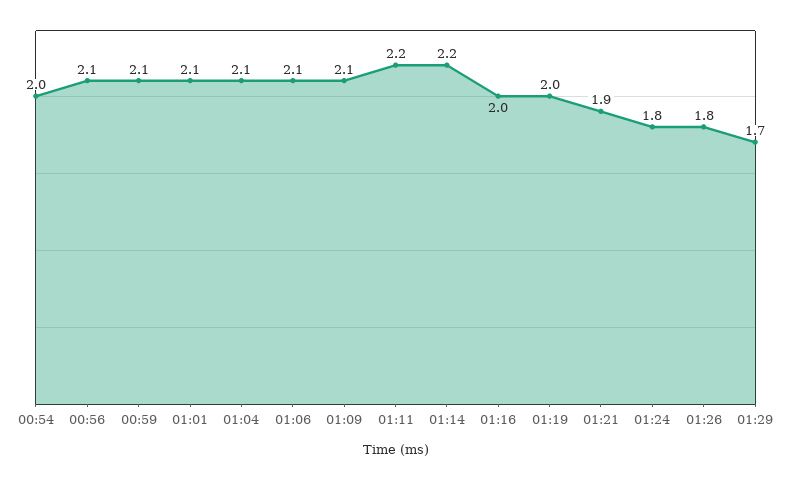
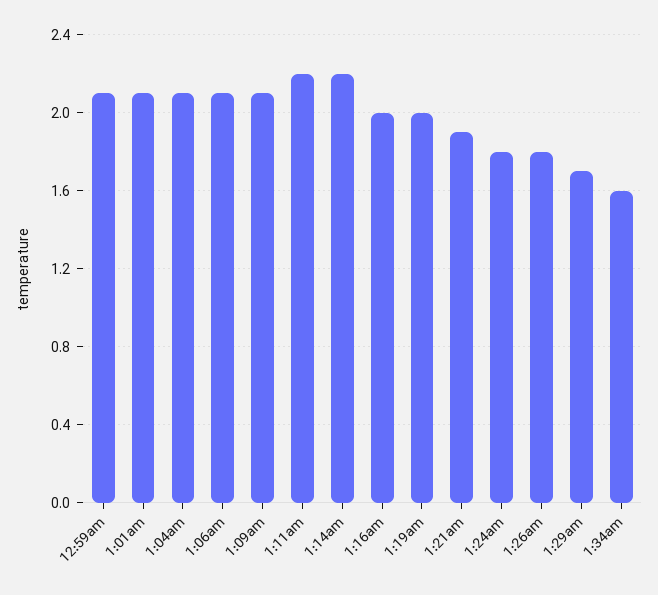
00:54: 2 -> none
00:56: 2.1 -> none
1:34am: none -> 1.6

